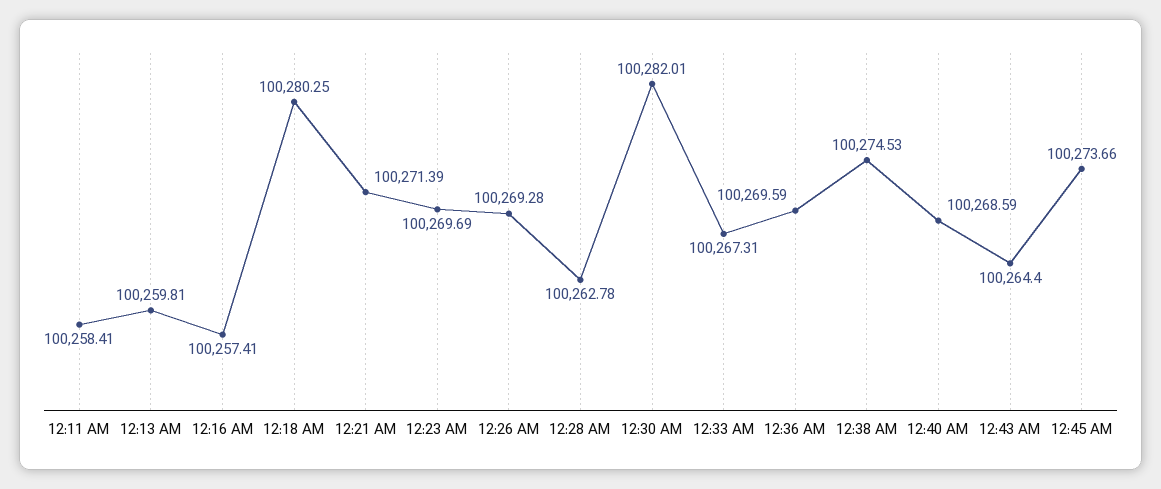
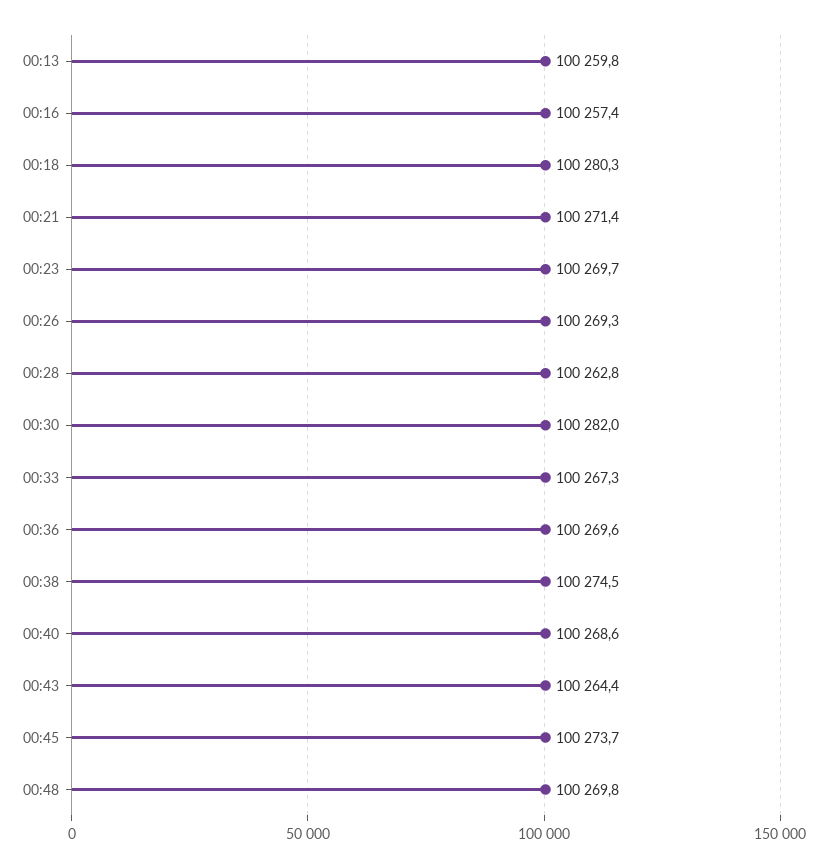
12:11 AM: 100258.41 -> none
00:48: none -> 100269.8

